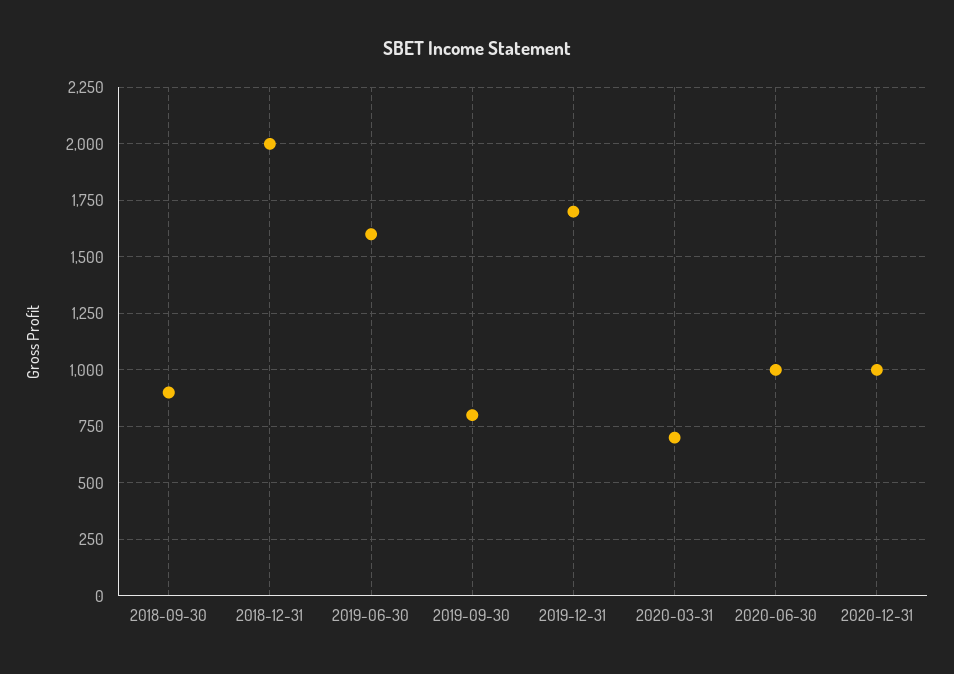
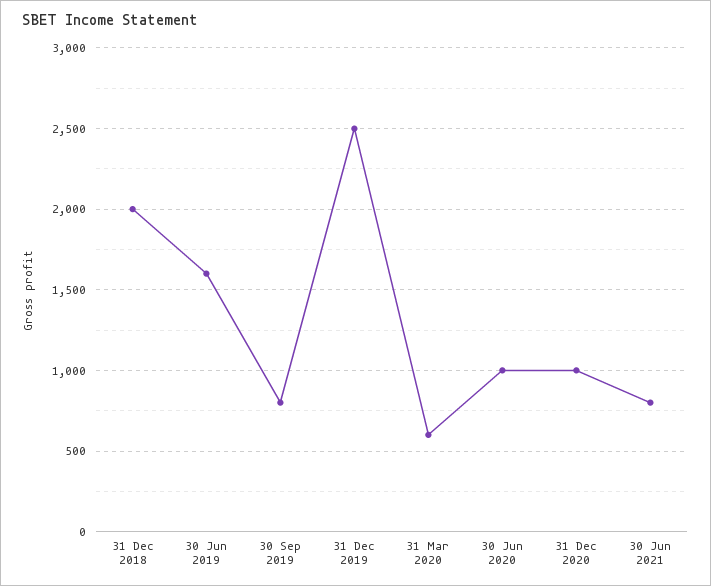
2018-09-30: 900 -> none
2019-12-31: 1700 -> 2500
2020-03-31: 700 -> 600
30 Jun 2021: none -> 800

